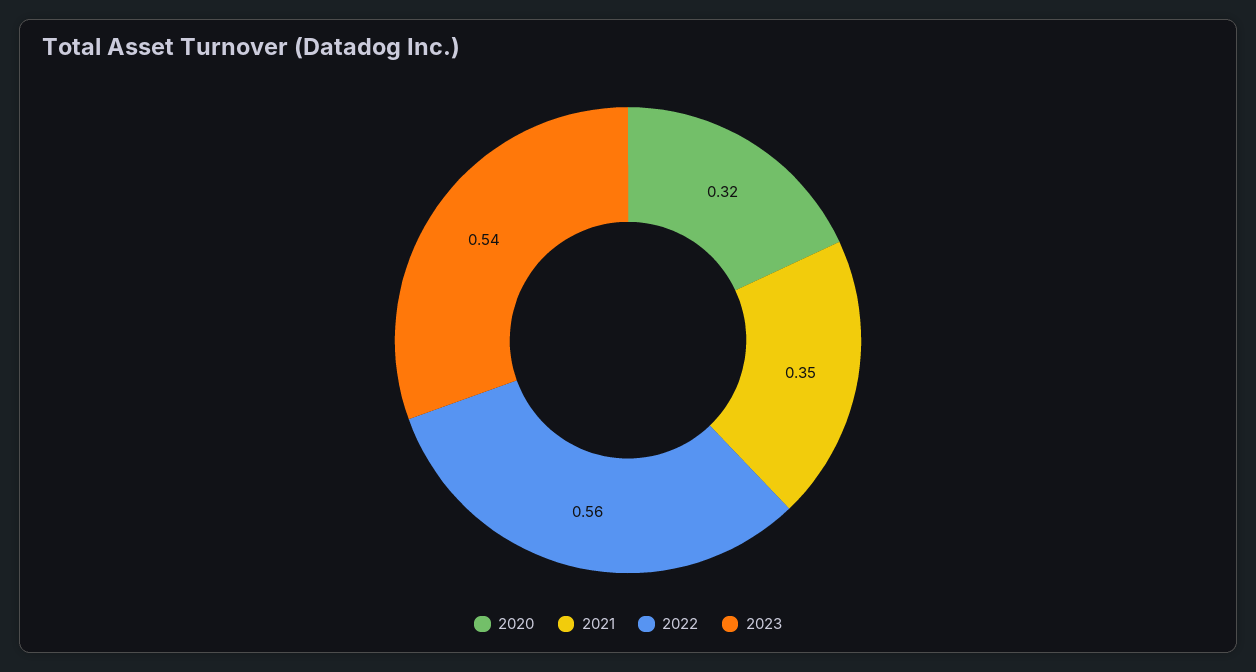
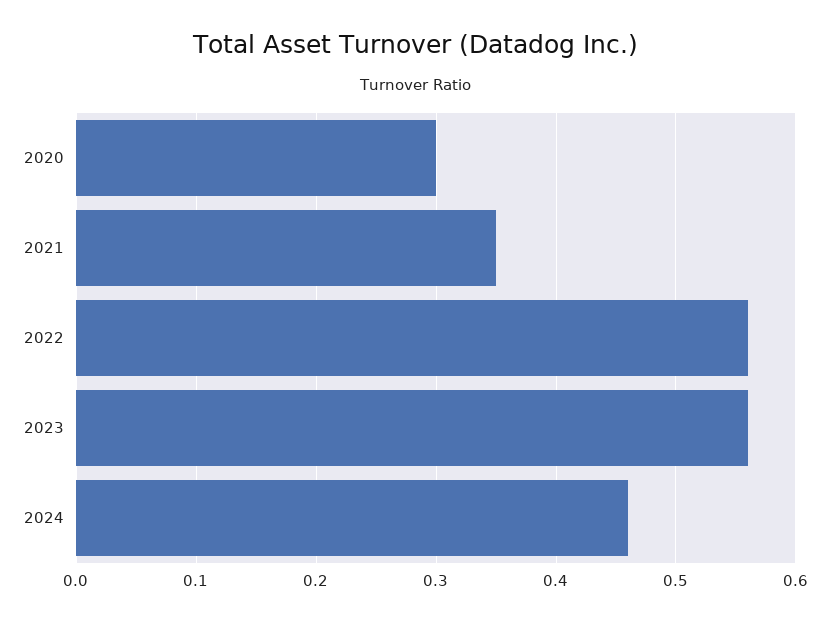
2020: 0.32 -> 0.3
2023: 0.54 -> 0.56
2024: none -> 0.46

